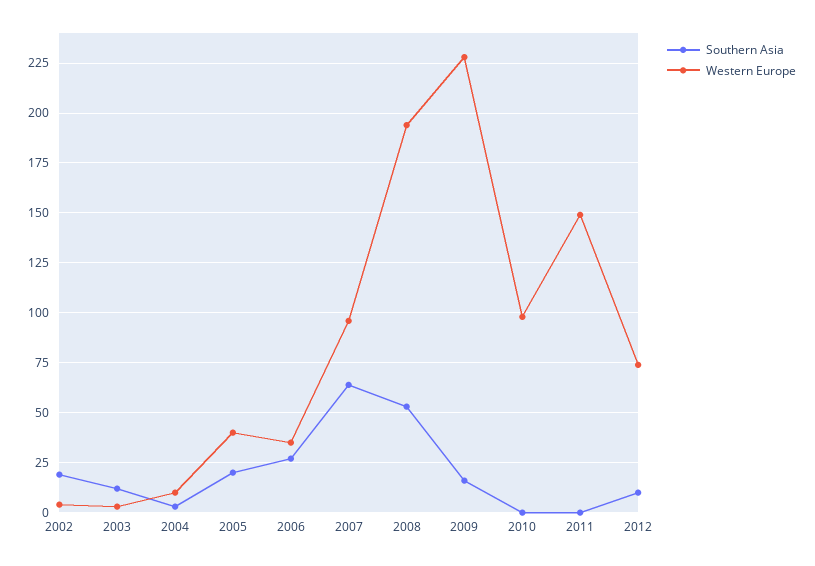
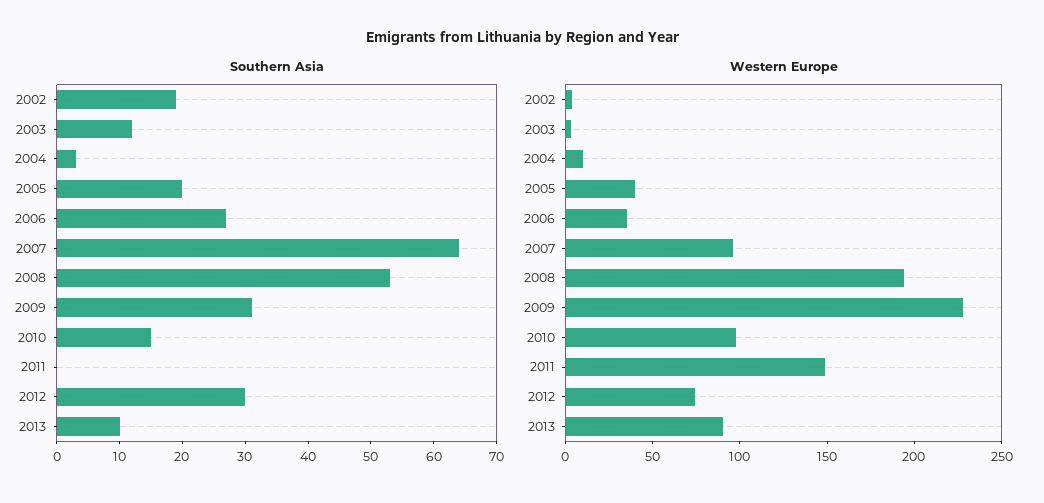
Southern Asia, 2009: 15 -> 30
Southern Asia, 2010: 0 -> 15
Southern Asia, 2012: 10 -> 30
Southern Asia, 2013: none -> 10
Western Europe, 2013: none -> 90

